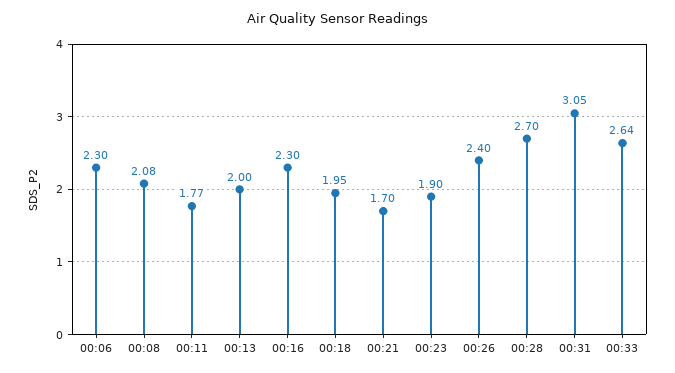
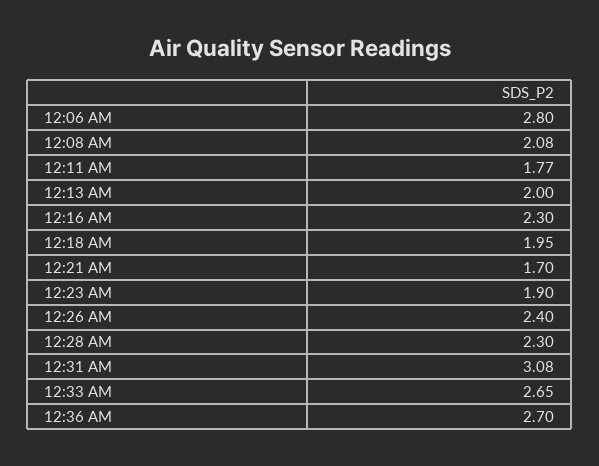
00:06: 2.3 -> 2.8
00:28: 2.7 -> 2.3
00:31: 3.05 -> 3.08
00:33: 2.64 -> 2.65
12:36 AM: none -> 2.7

